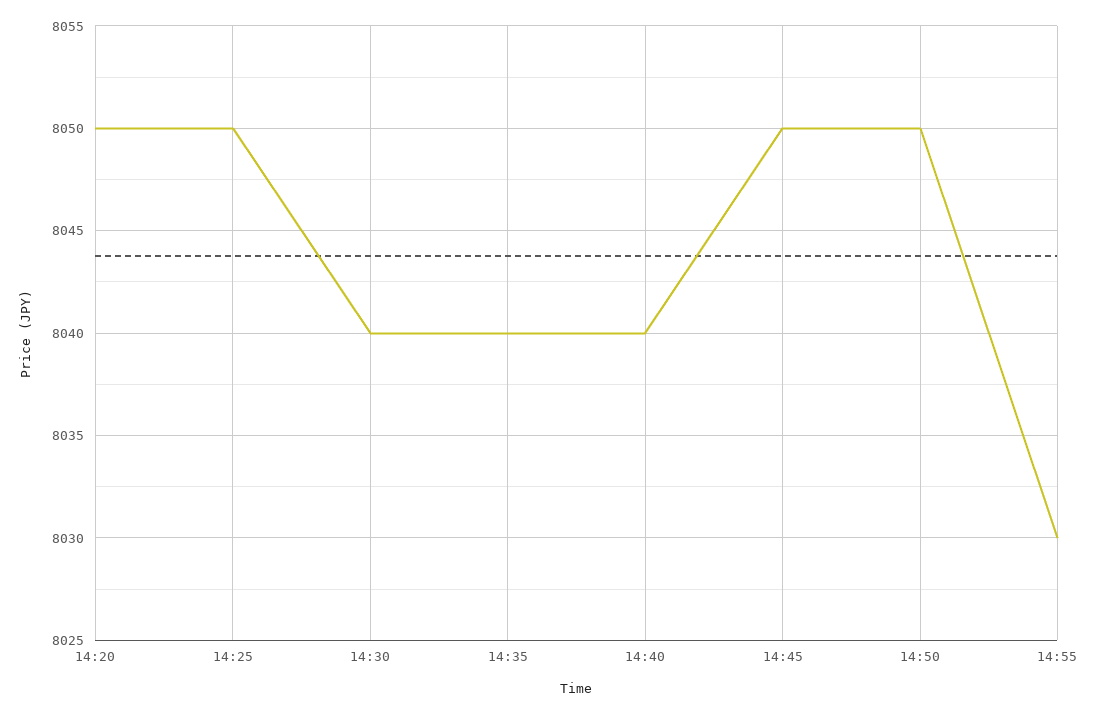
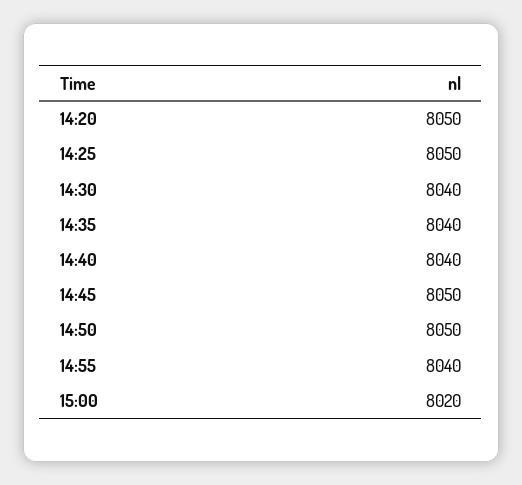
14:55: 8030 -> 8040
15:00: none -> 8020

